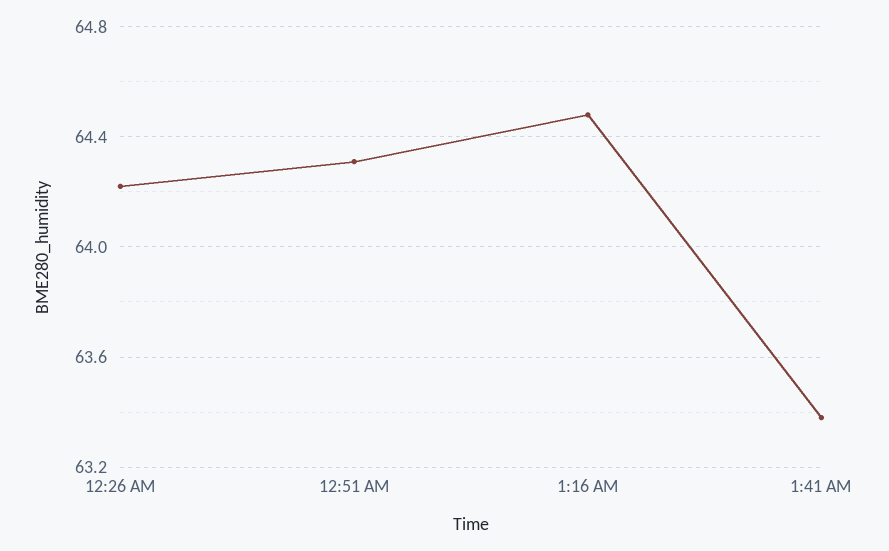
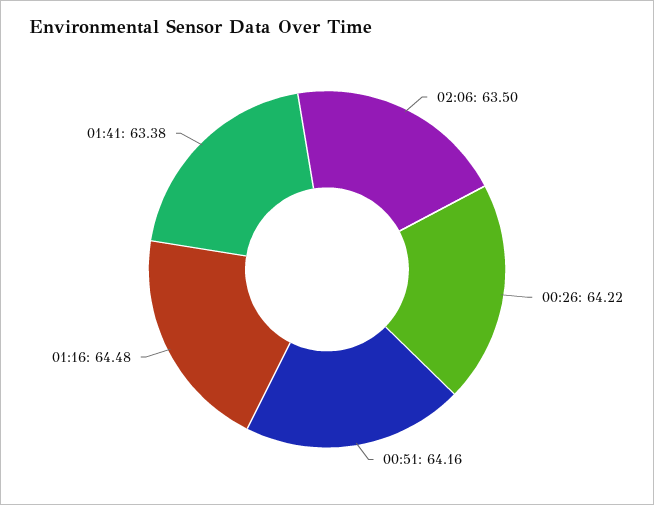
12:51 AM: 64.3 -> 64.16
02:06: none -> 63.5

